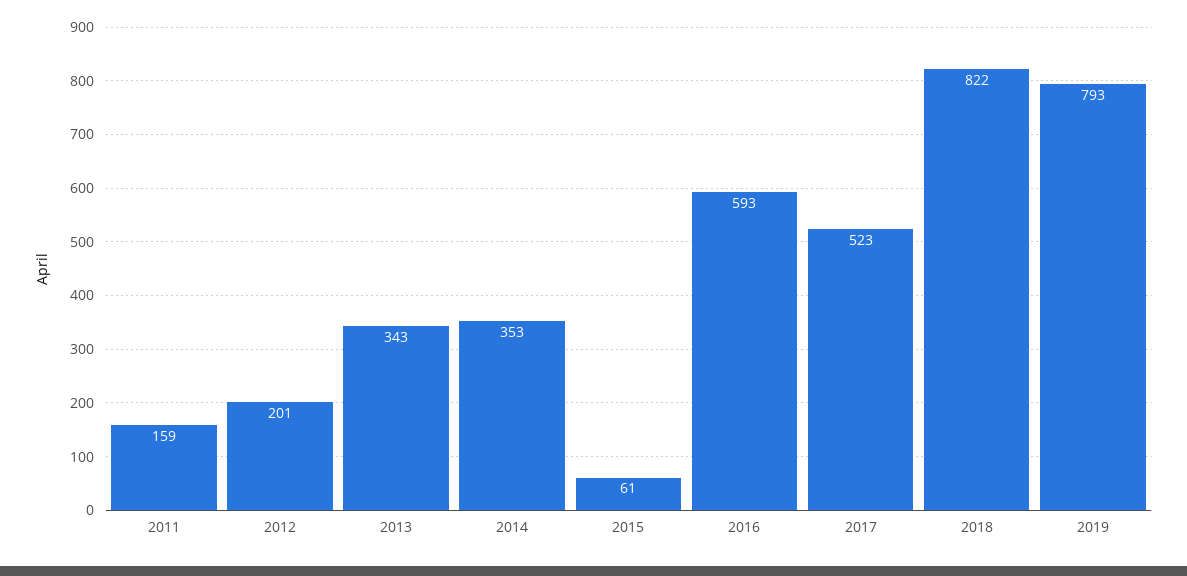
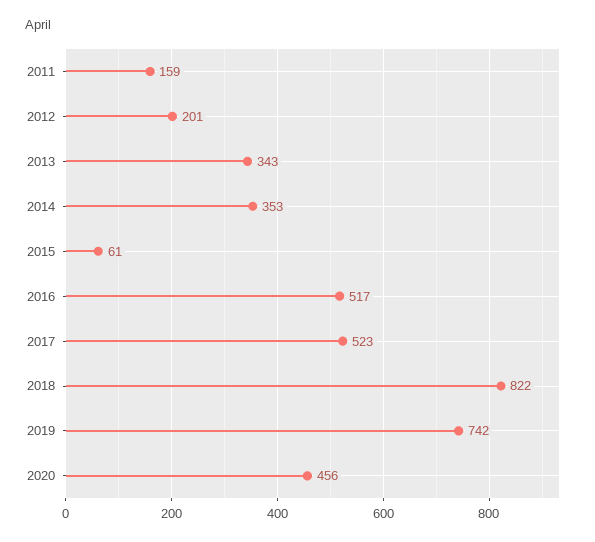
2016: 593 -> 517
2019: 793 -> 742
2020: none -> 456

